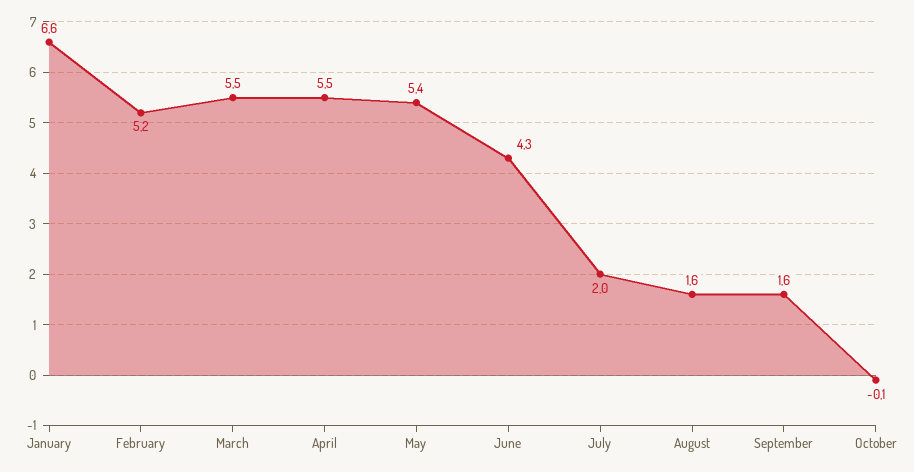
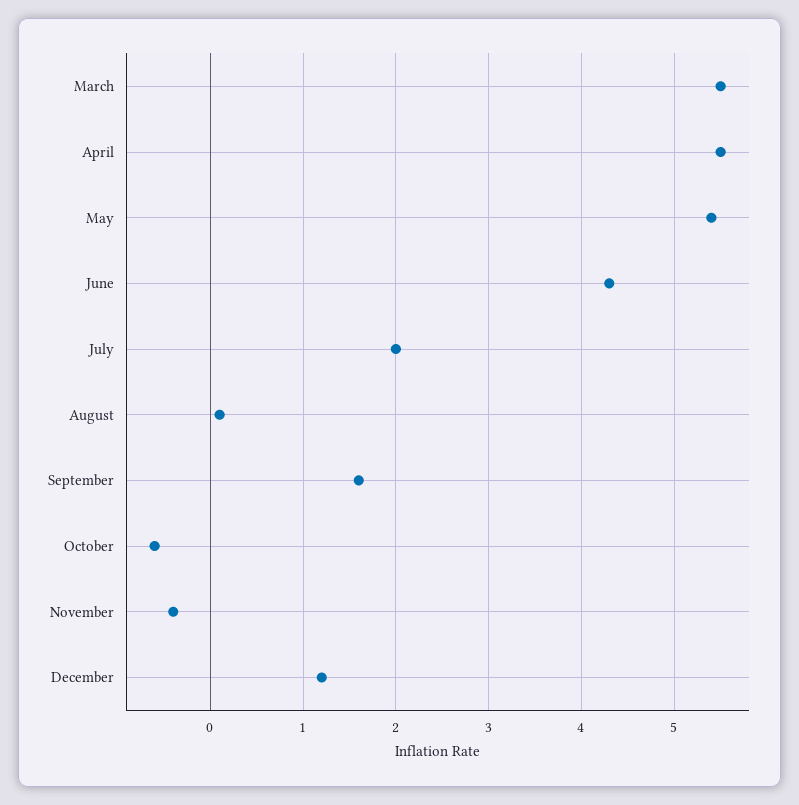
January: 6.6 -> none
February: 5.2 -> none
August: 1.6 -> 0.1
October: -0.1 -> -0.6
November: none -> -0.4
December: none -> 1.2

